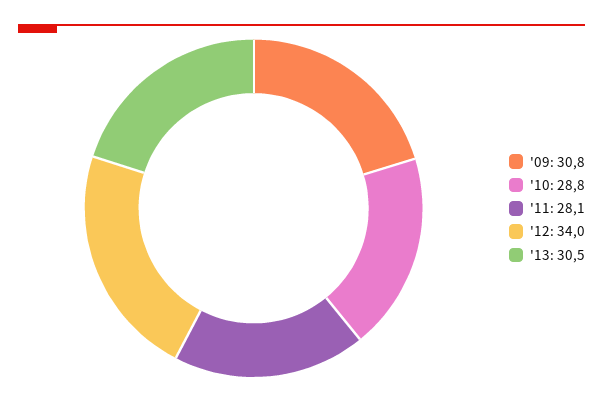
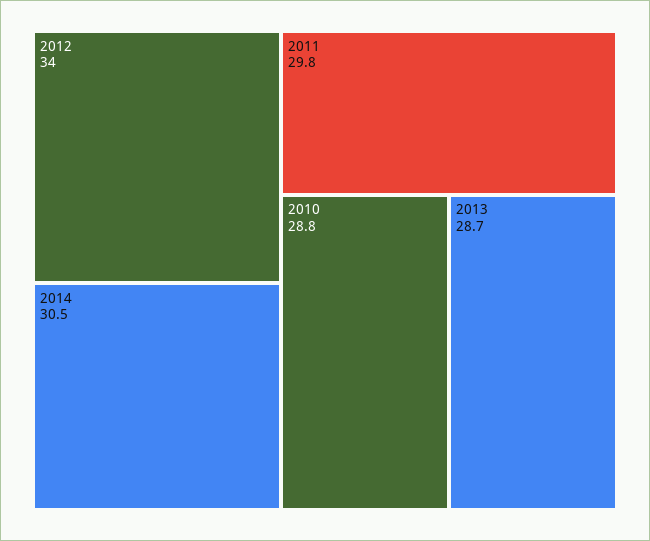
'09: 30.8 -> none
'11: 28.1 -> 29.8
'13: 30.5 -> 28.7
2014: none -> 30.5

